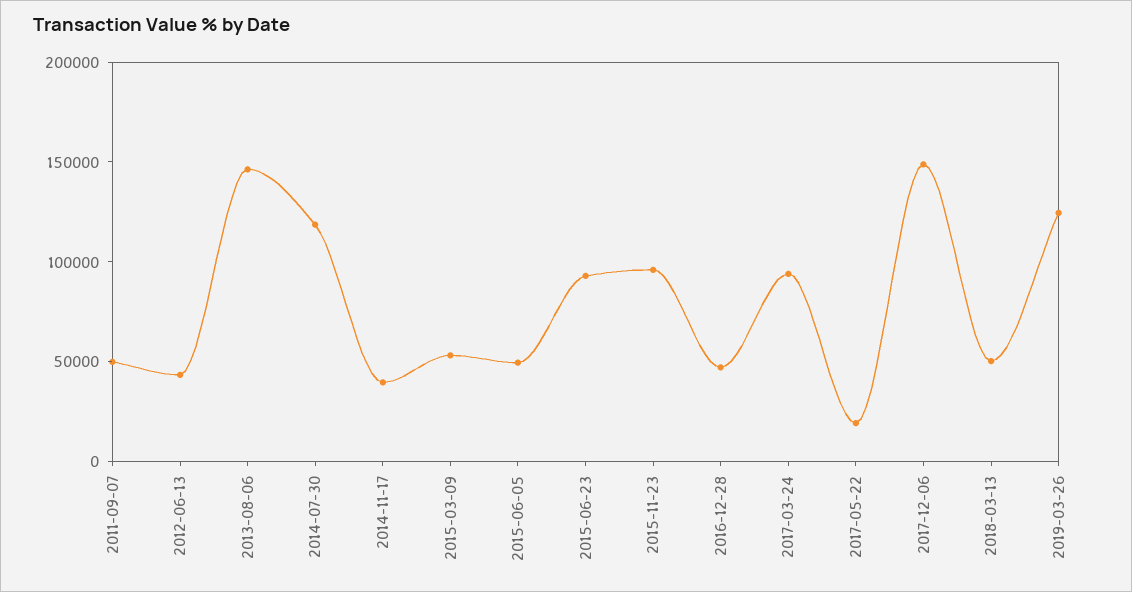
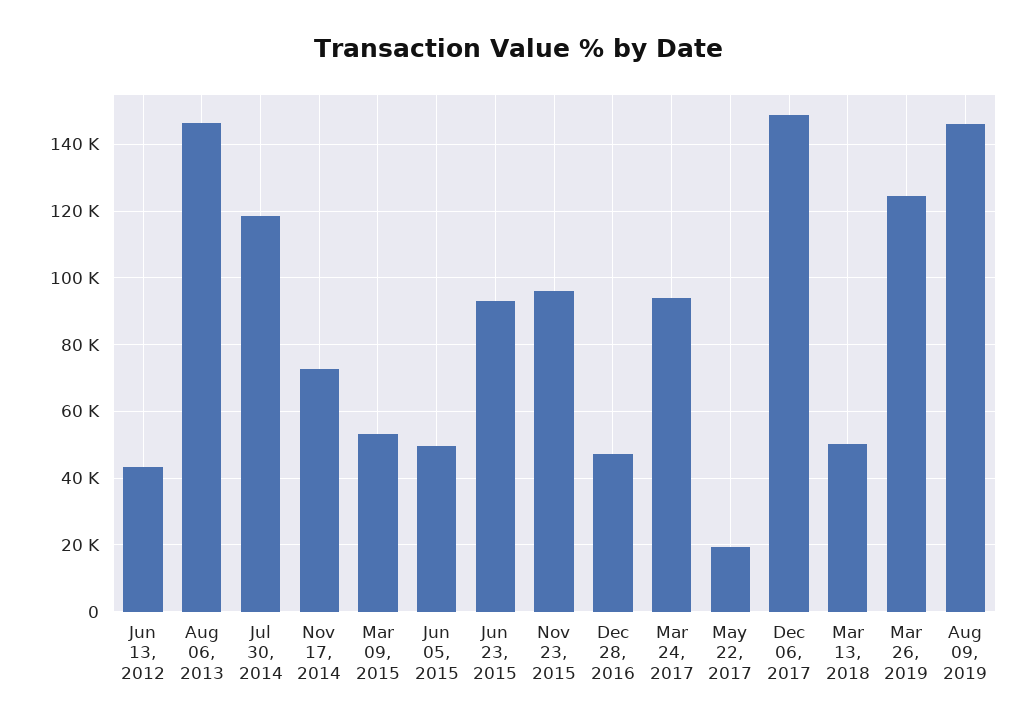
2011-09-07: 50000 -> none
2014-11-17: 40000 -> 72000
Aug 09, 2019: none -> 146000

